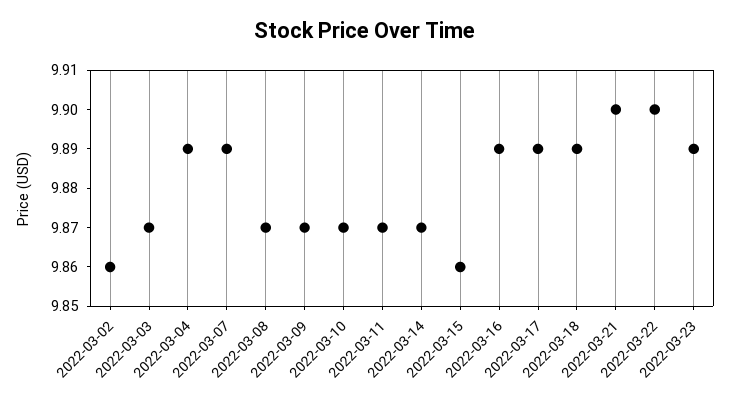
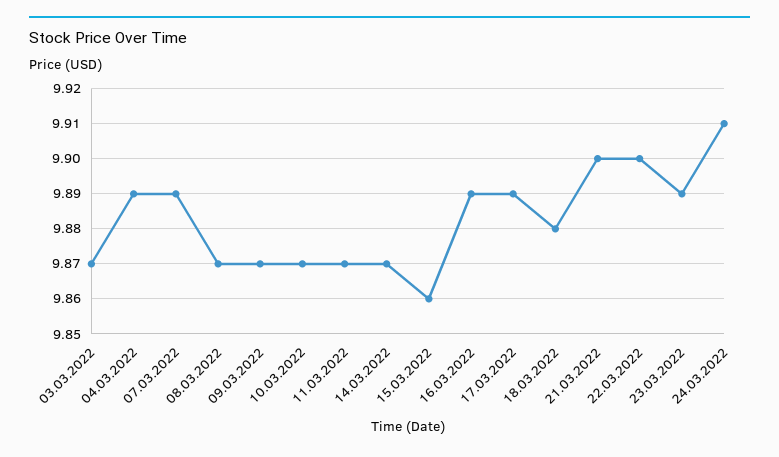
2022-03-02: 9.86 -> none
2022-03-18: 9.89 -> 9.88
24.03.2022: none -> 9.91

